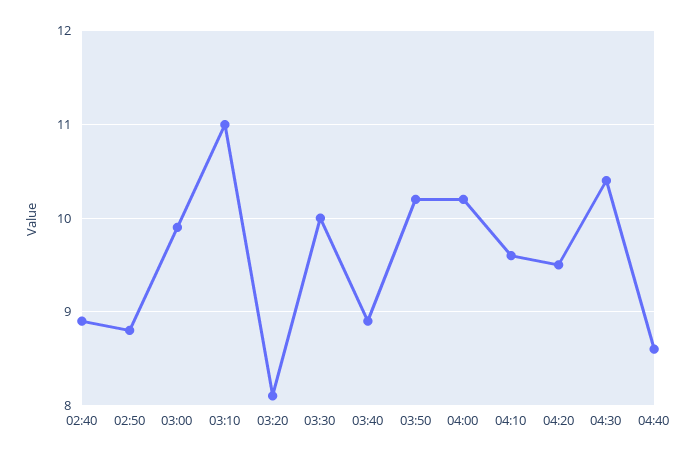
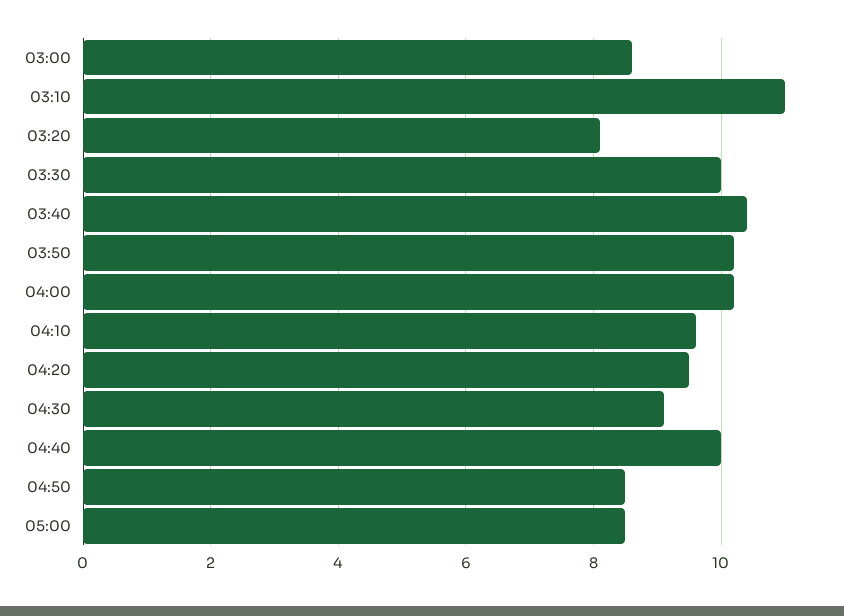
02:40: 8.9 -> none
02:50: 8.8 -> none
03:00: 9.9 -> 8.5
03:40: 8.9 -> 10.5
04:30: 10.4 -> 9
04:40: 8.6 -> 10
04:50: none -> 8.5
05:00: none -> 8.5

